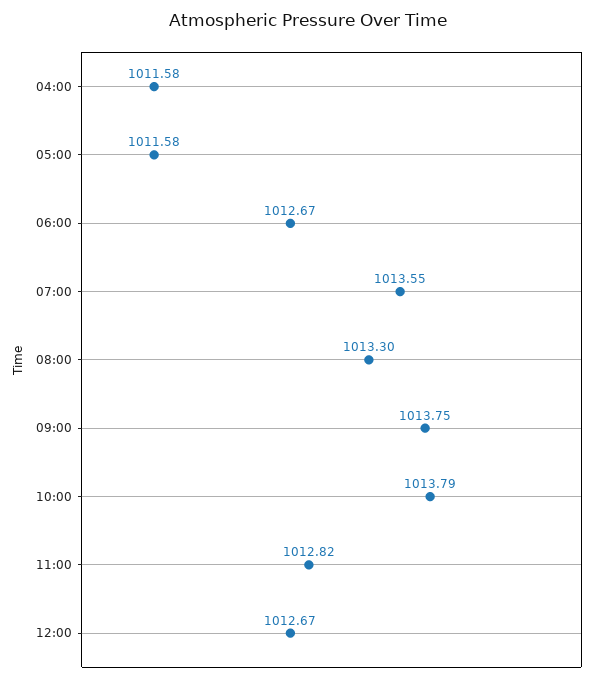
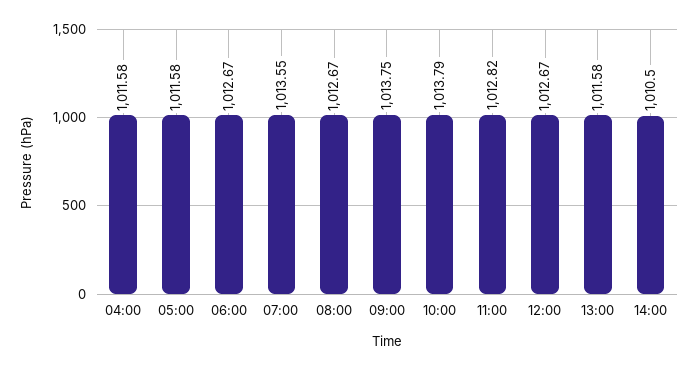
08:00: 1013.3 -> 1012.67
13:00: none -> 1011.58
14:00: none -> 1010.5

